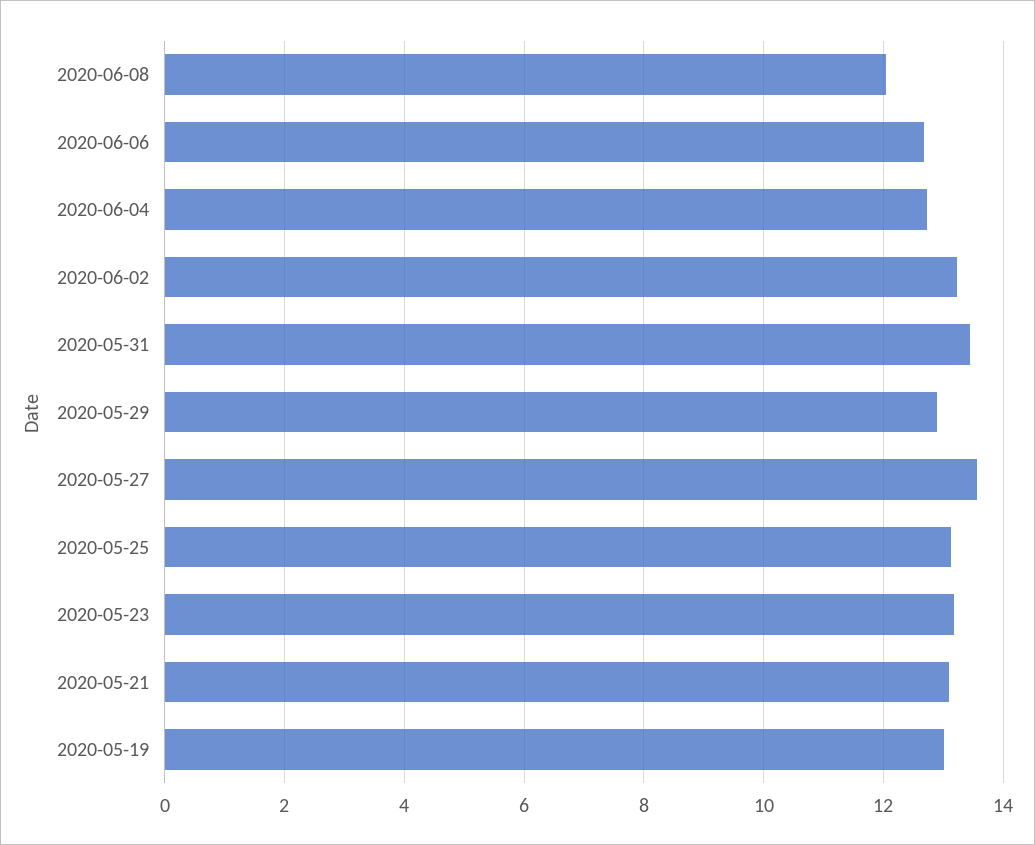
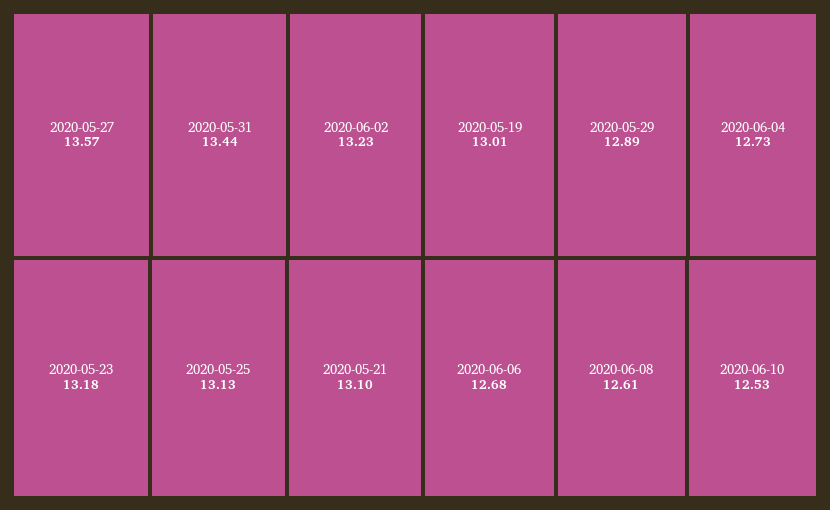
2020-06-08: 12 -> 12.61
2020-06-10: none -> 12.53

